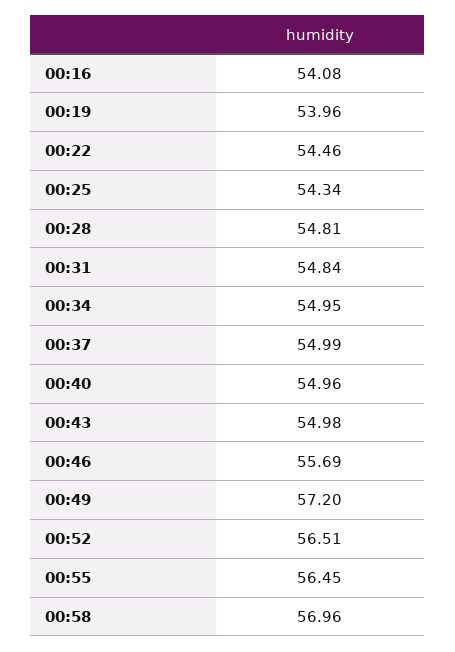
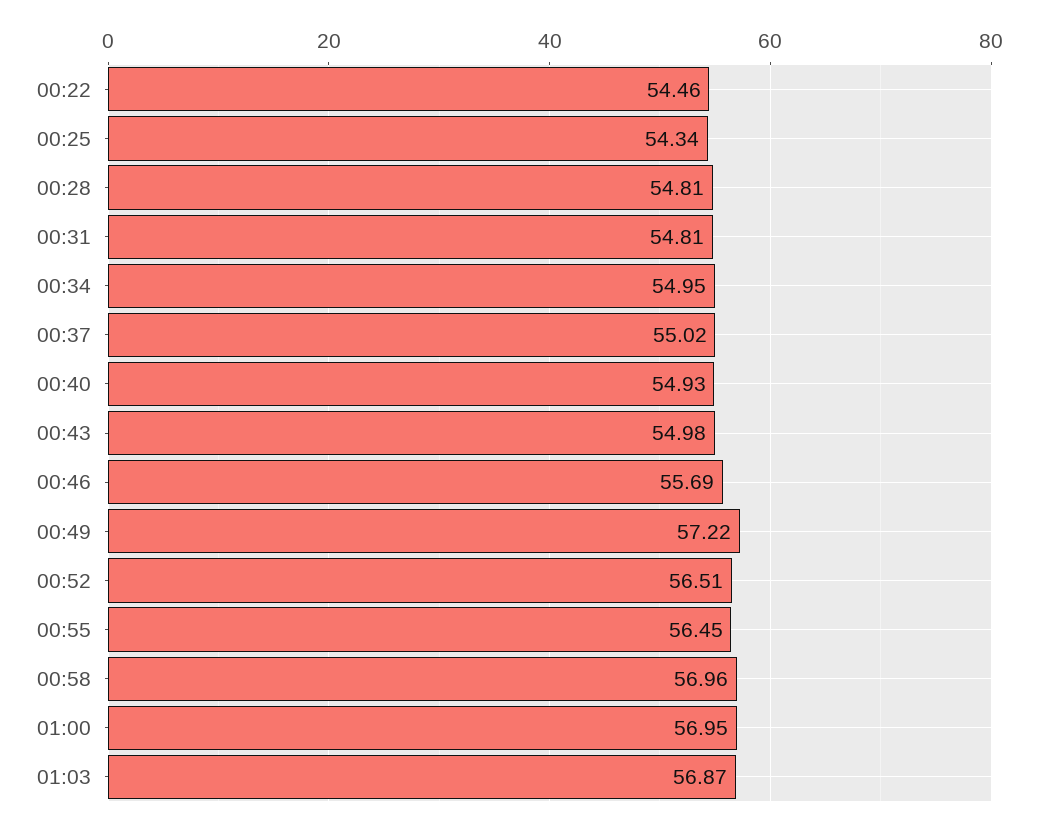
00:16: 54.08 -> none
00:19: 53.96 -> none
00:31: 54.84 -> 54.81
00:37: 54.99 -> 55.02
00:40: 54.96 -> 54.93
00:49: 57.2 -> 57.22
01:00: none -> 56.95
01:03: none -> 56.87

